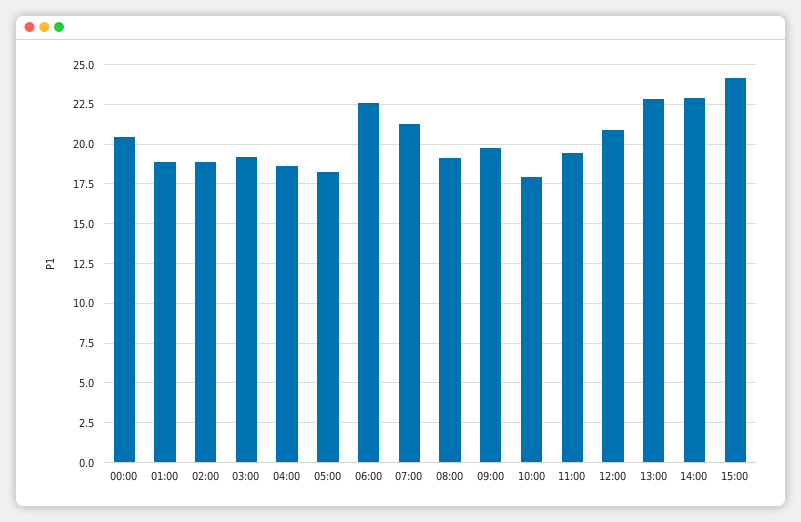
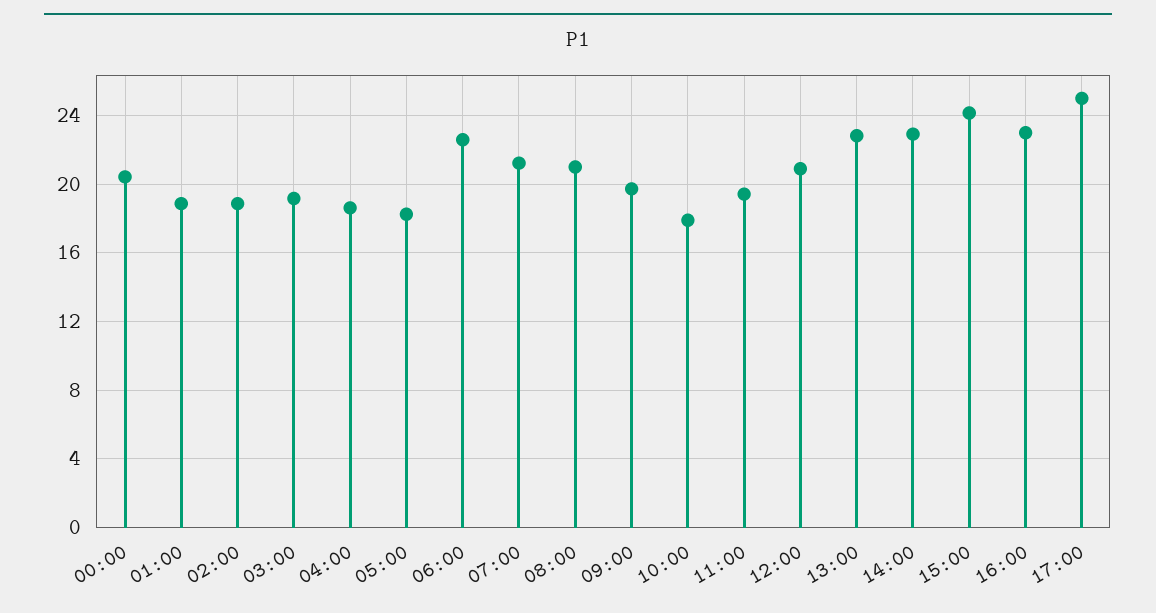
08:00: 19 -> 21
16:00: none -> 23
17:00: none -> 25

